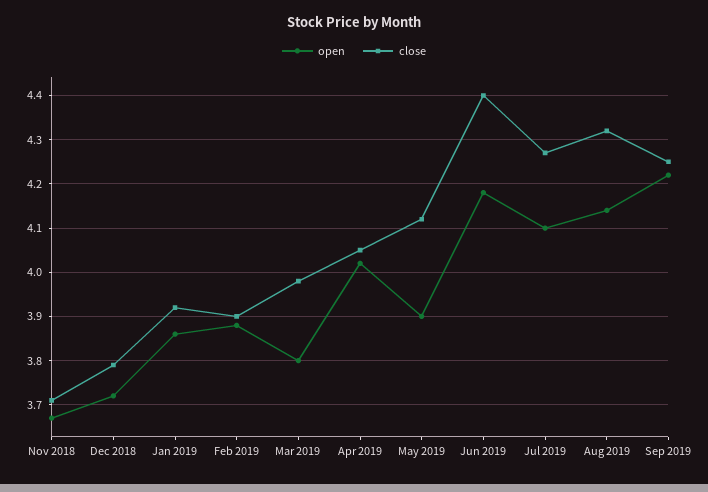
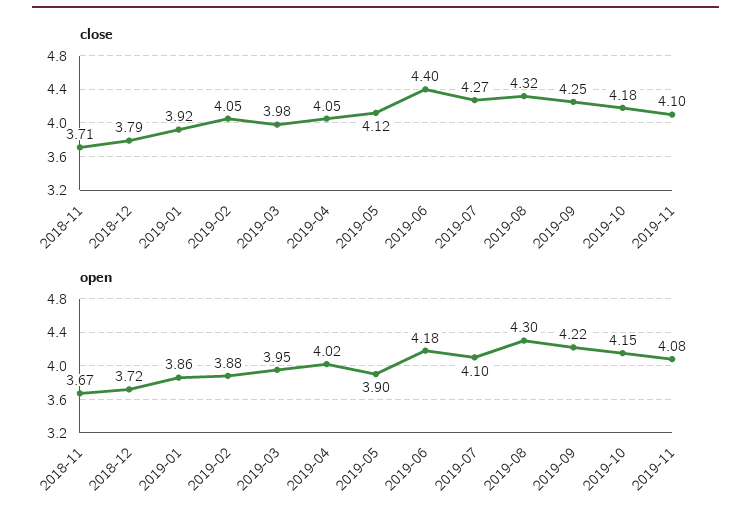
close, Feb 2019: 3.9 -> 4.05
open, Mar 2019: 3.8 -> 3.95
open, Aug 2019: 4.15 -> 4.3
close, 2019-10: none -> 4.18
close, 2019-11: none -> 4.1
open, 2019-10: none -> 4.15
open, 2019-11: none -> 4.08

